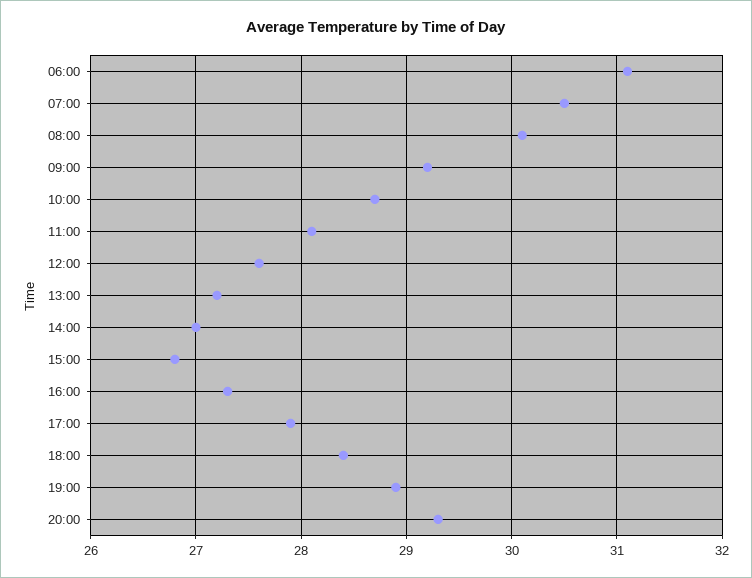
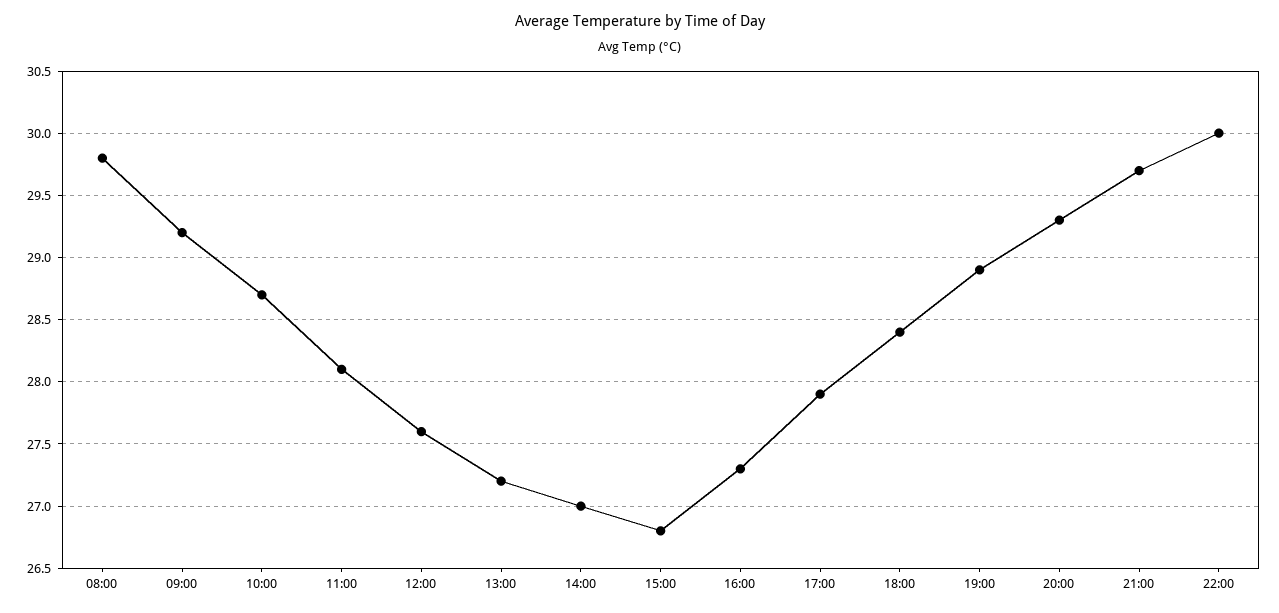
06:00: 31.1 -> none
07:00: 30.5 -> none
08:00: 30.1 -> 29.8
21:00: none -> 29.7
22:00: none -> 30

